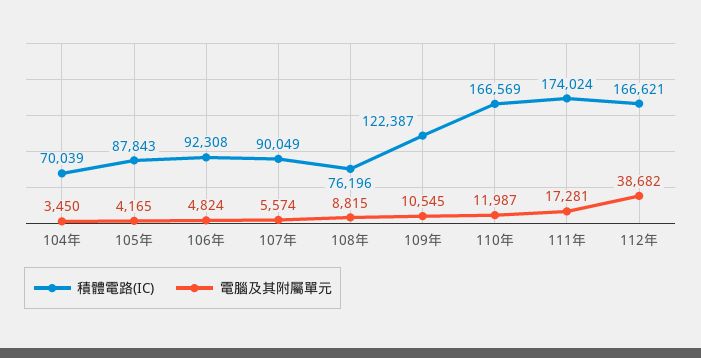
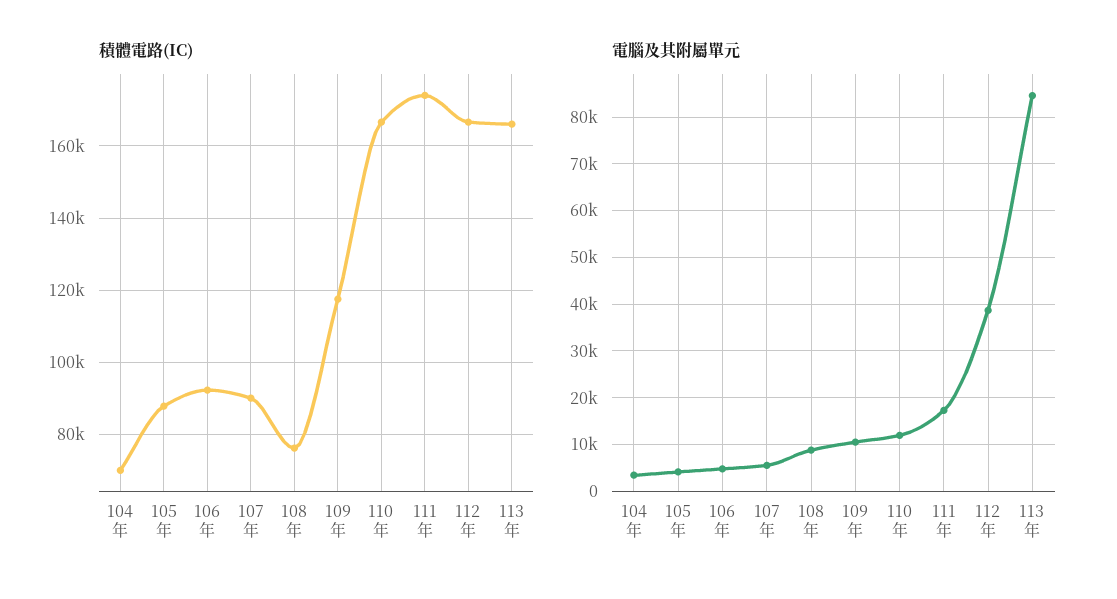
積體電路(IC), 109年: 122387 -> 118000
積體電路(IC), 113年: none -> 166000
電腦及其附屬單元, 113年: none -> 84000

